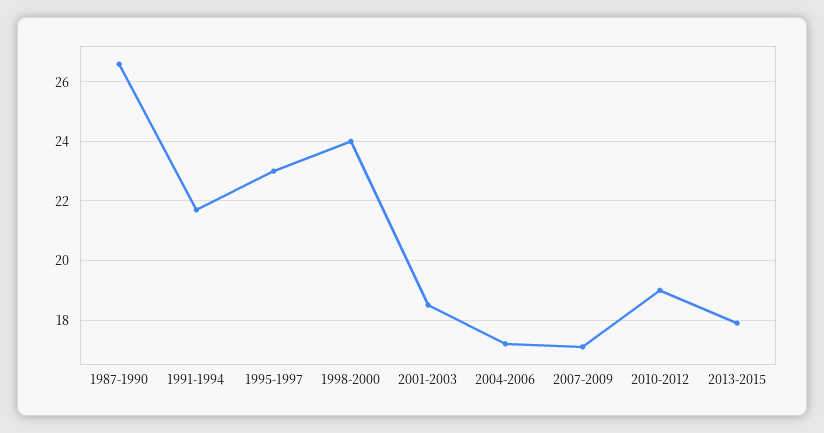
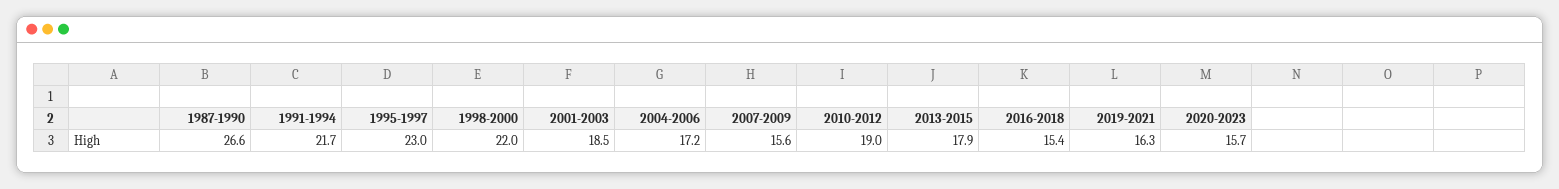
1998-2000: 24 -> 22
2007-2009: 17 -> 15.6
2016-2018: none -> 15.4
2019-2021: none -> 16.3
2020-2023: none -> 15.7

